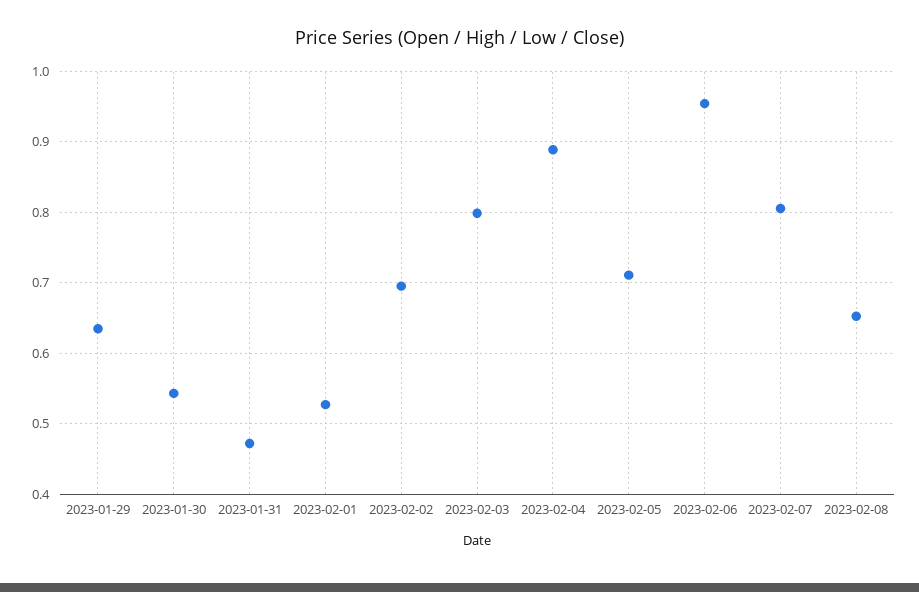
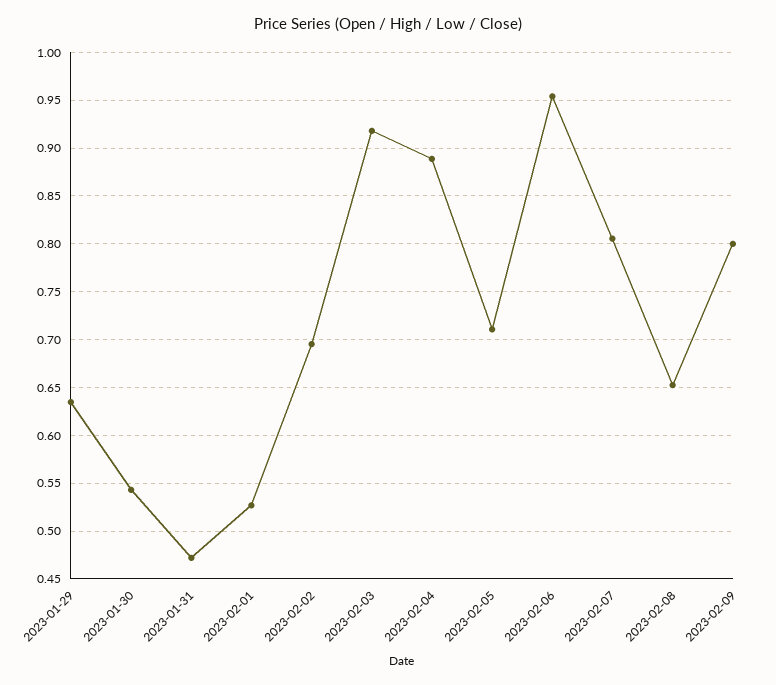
2023-02-03: 0.8 -> 0.92
2023-02-09: none -> 0.8

